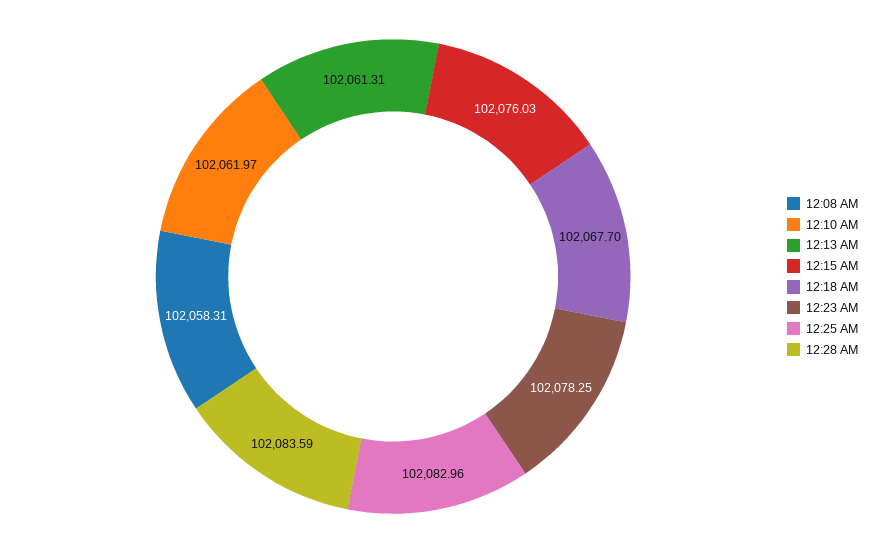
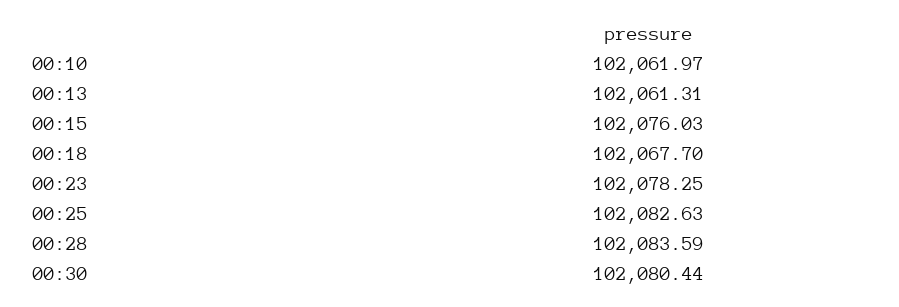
12:08 AM: 102058.31 -> none
12:25 AM: 102082.96 -> 102082.63
00:30: none -> 102080.44

